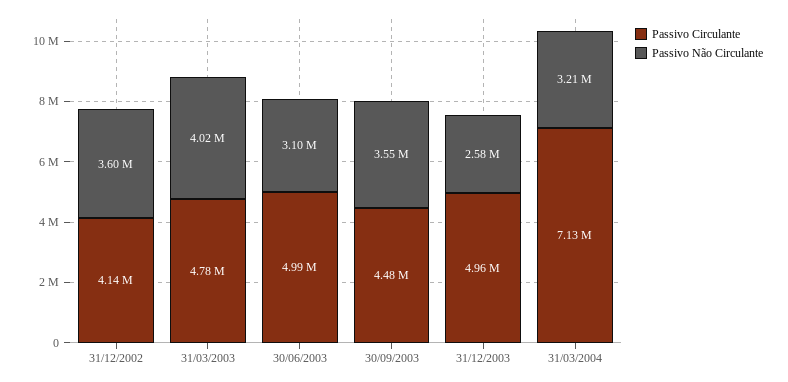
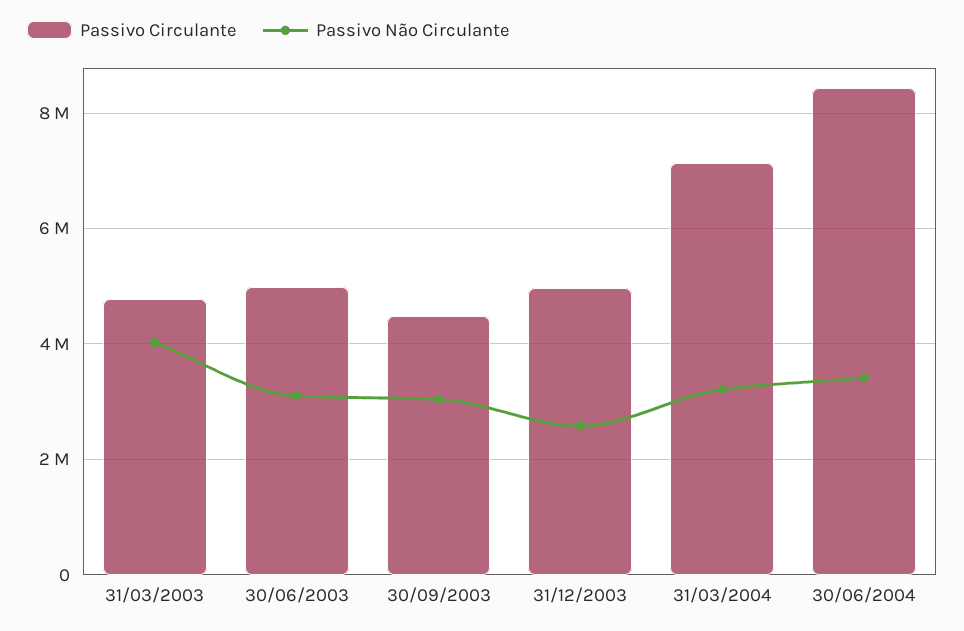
Passivo Circulante, 31/12/2002: 4140000 -> none
Passivo Não Circulante, 31/12/2002: 3600000 -> none
Passivo Não Circulante, 30/09/2003: 3550000 -> 3000000
Passivo Circulante, 30/06/2004: none -> 8400000
Passivo Não Circulante, 30/06/2004: none -> 3400000

